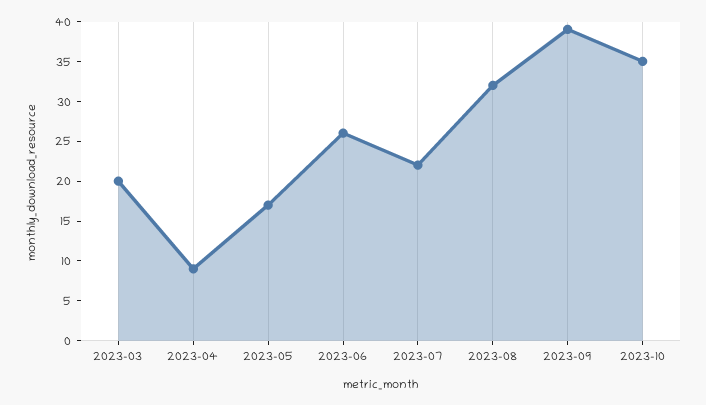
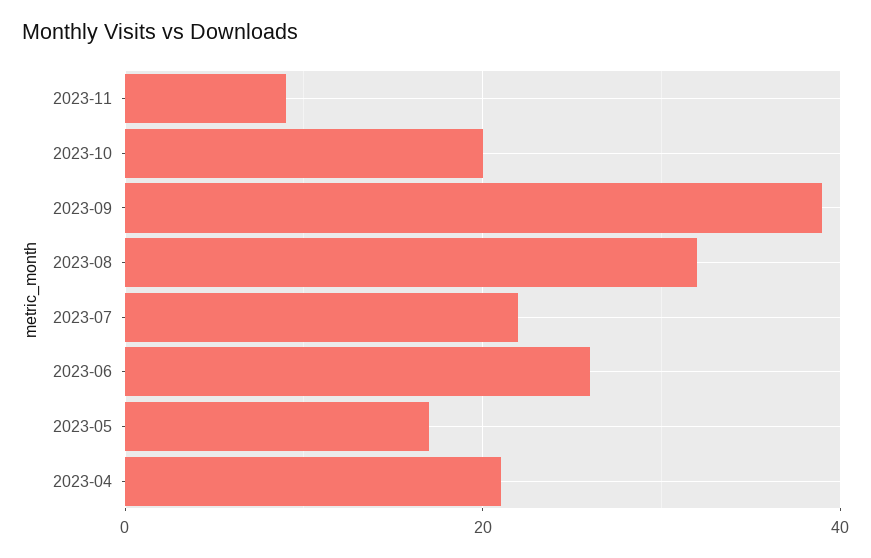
2023-03: 20 -> none
2023-04: 10 -> 20
2023-10: 35 -> 20
2023-11: none -> 10

